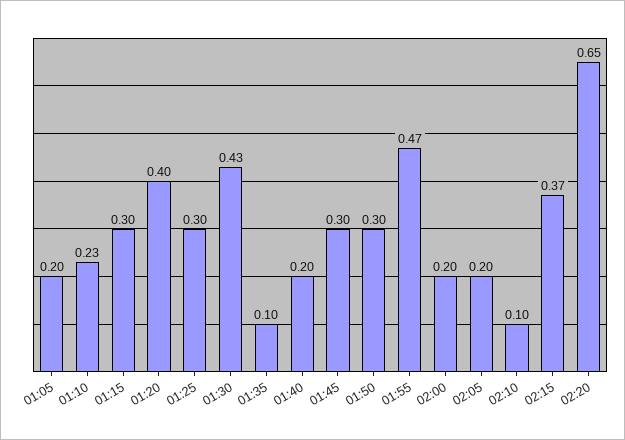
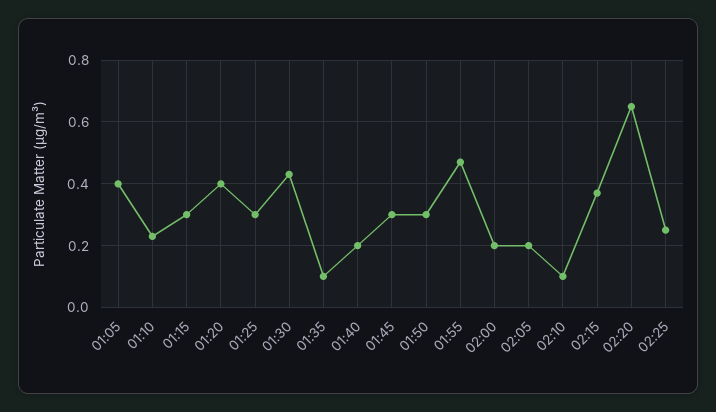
01:05: 0.2 -> 0.4
02:25: none -> 0.25

